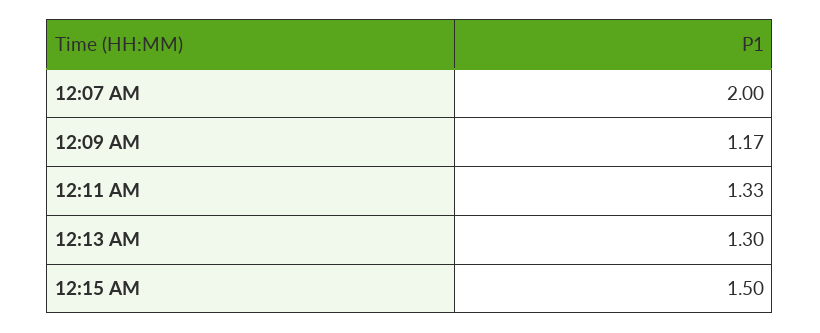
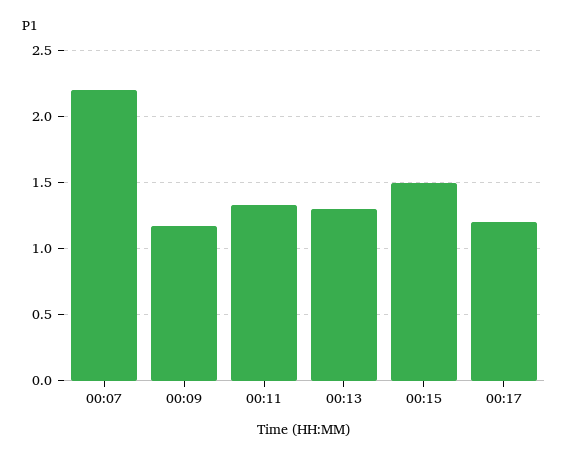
12:07 AM: 2 -> 2.2
00:17: none -> 1.2

